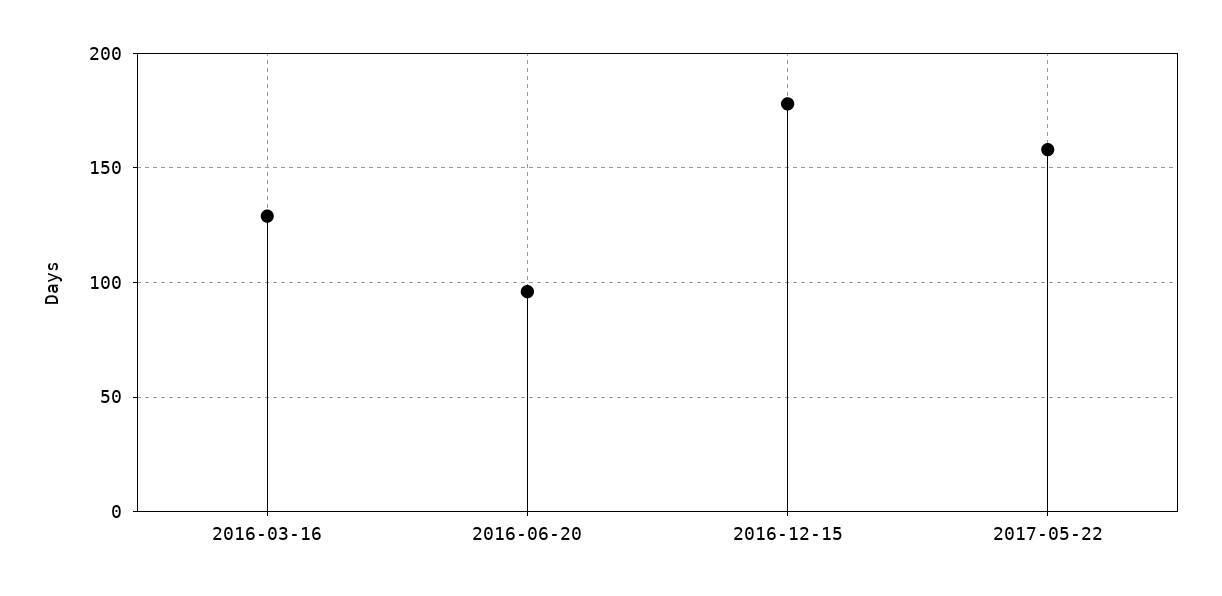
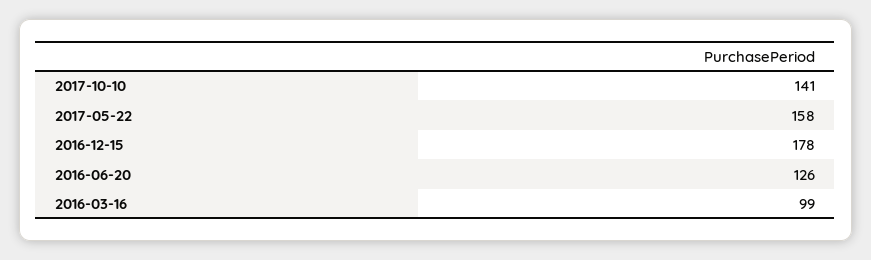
2016-03-16: 130 -> 99
2016-06-20: 95 -> 126
2017-10-10: none -> 141

